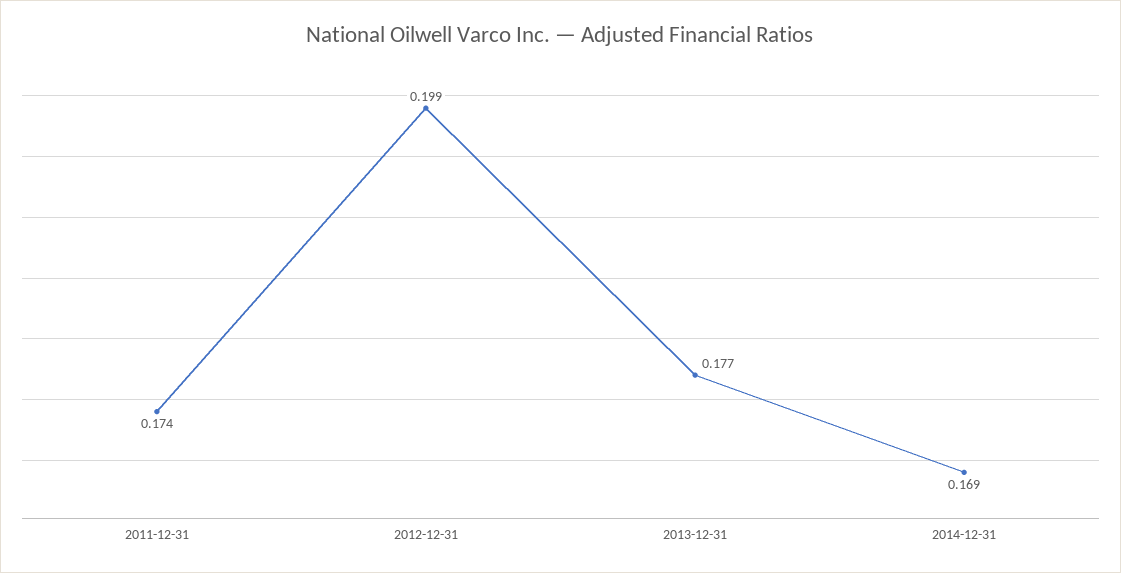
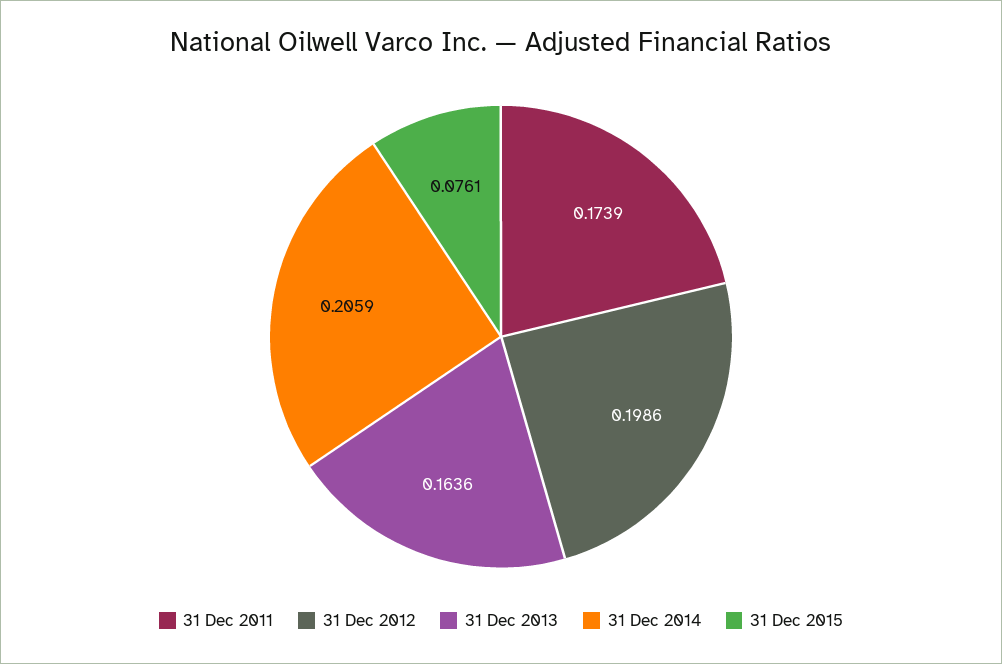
2013-12-31: 0.177 -> 0.1636
2014-12-31: 0.169 -> 0.2059
31 Dec 2015: none -> 0.0761

